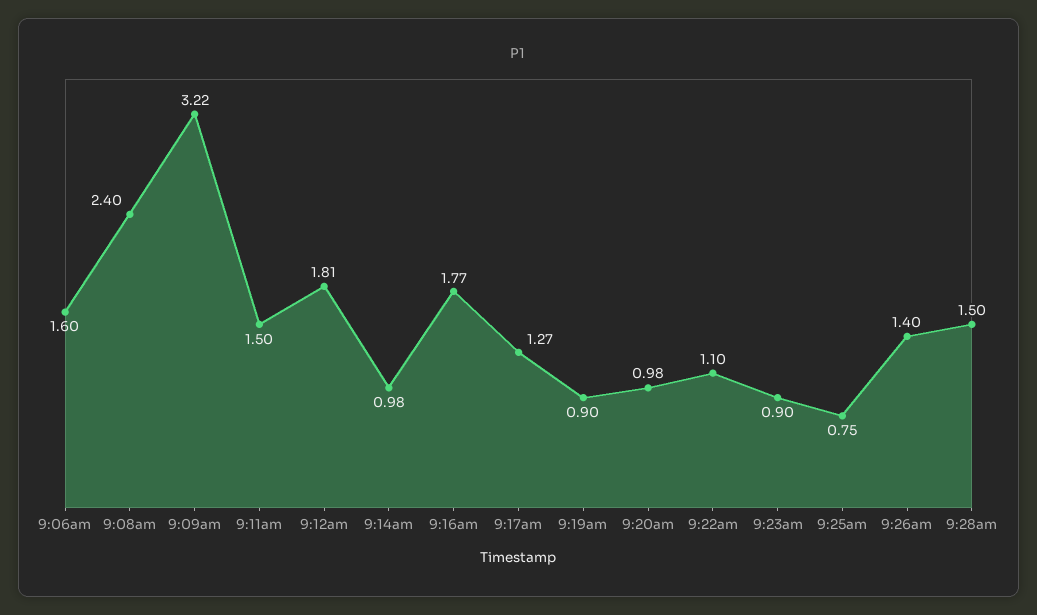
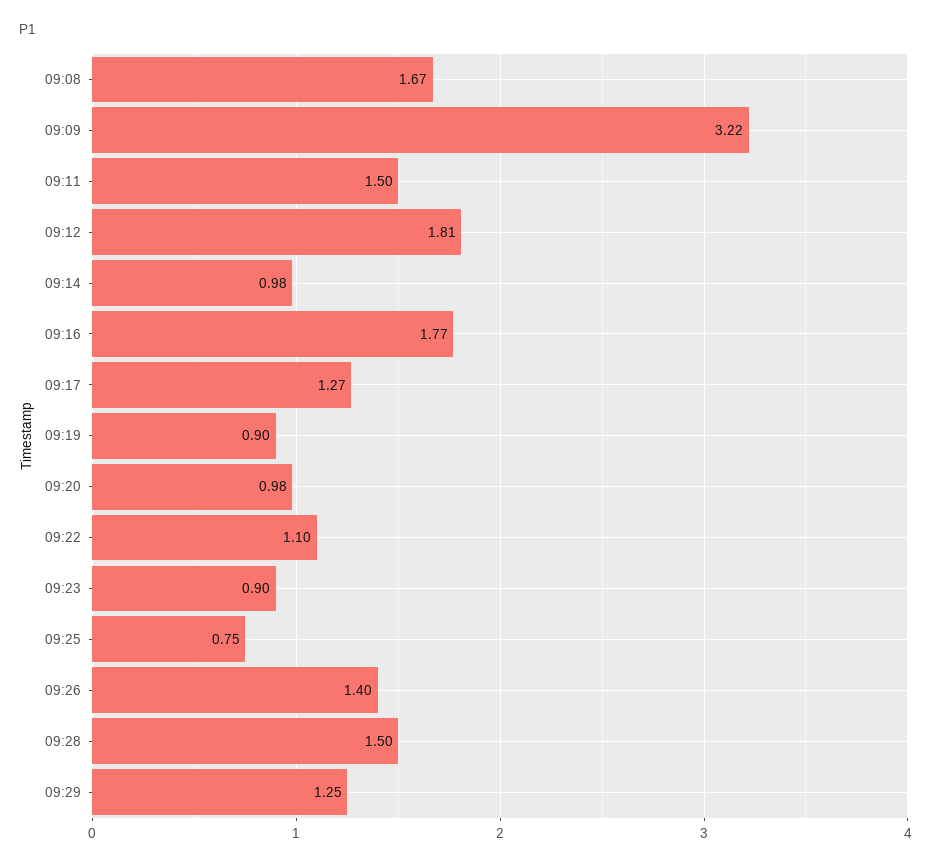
9:06am: 1.6 -> none
9:08am: 2.4 -> 1.67
09:29: none -> 1.25

